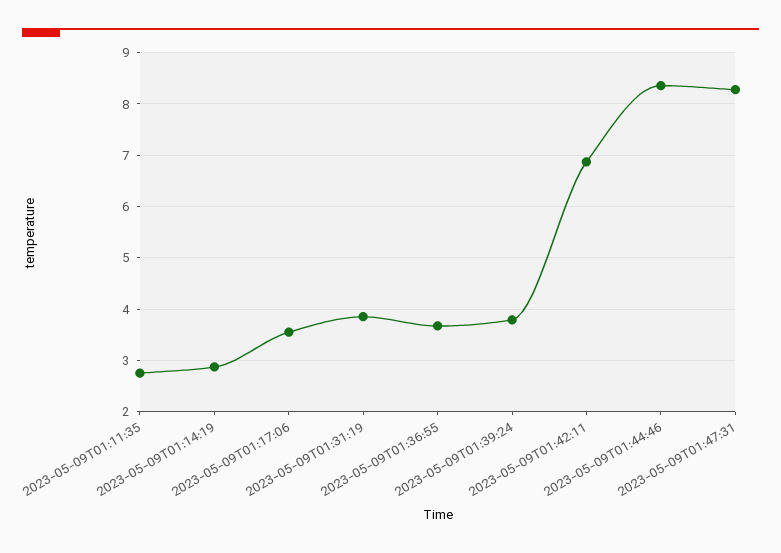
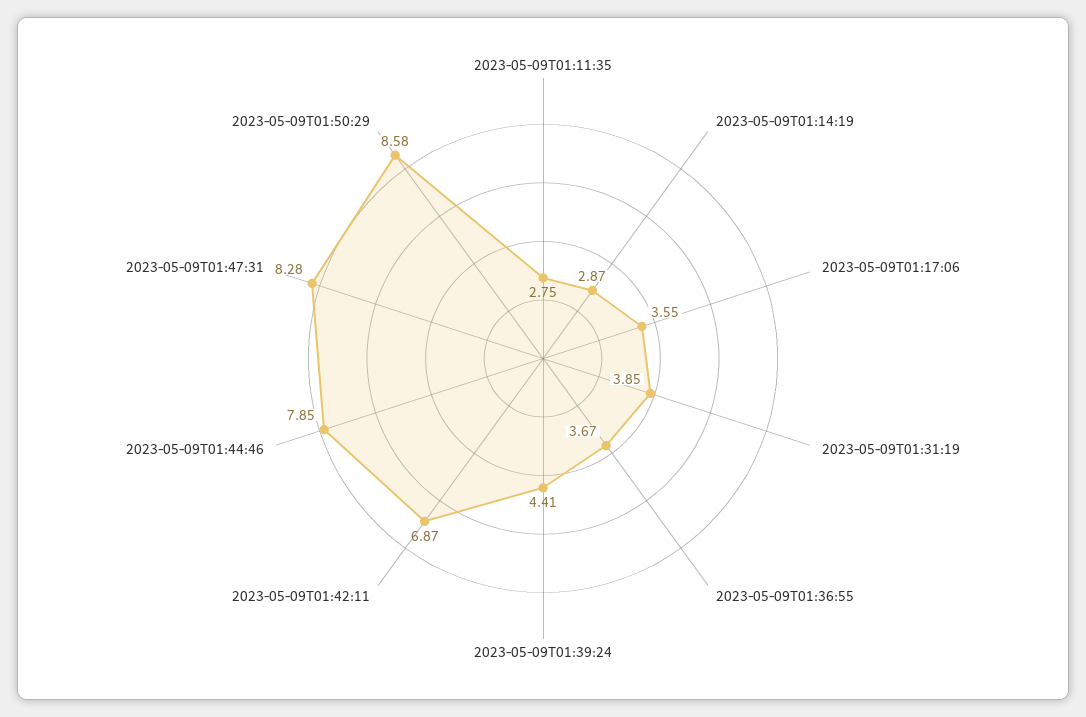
2023-05-09T01:39:24: 3.8 -> 4.41
2023-05-09T01:44:46: 8.4 -> 7.85
2023-05-09T01:50:29: none -> 8.58

